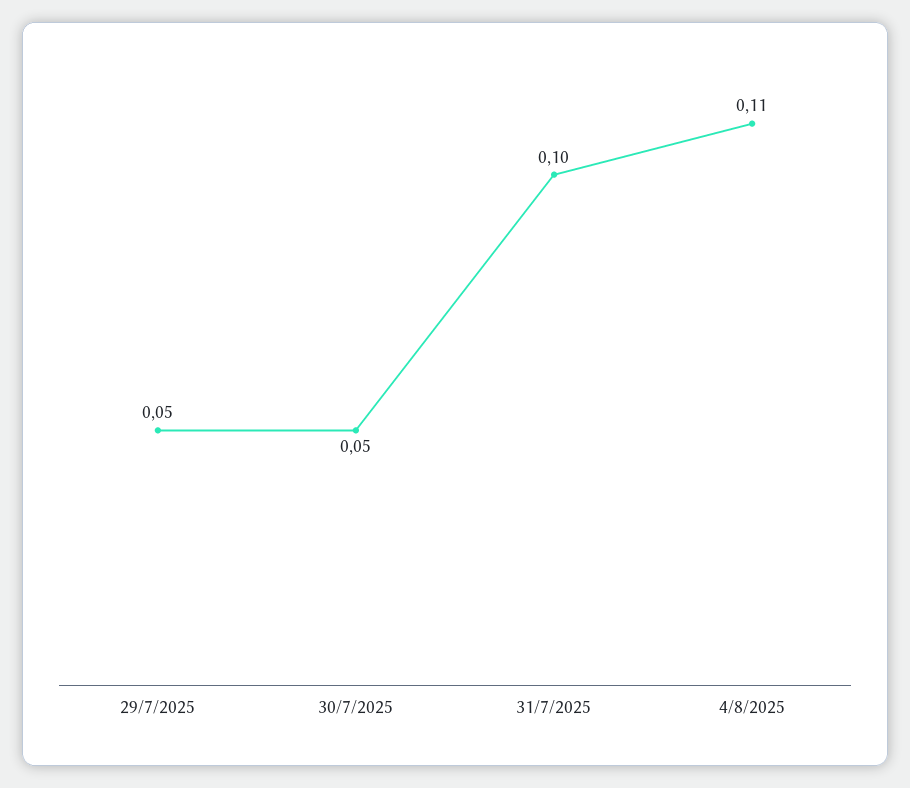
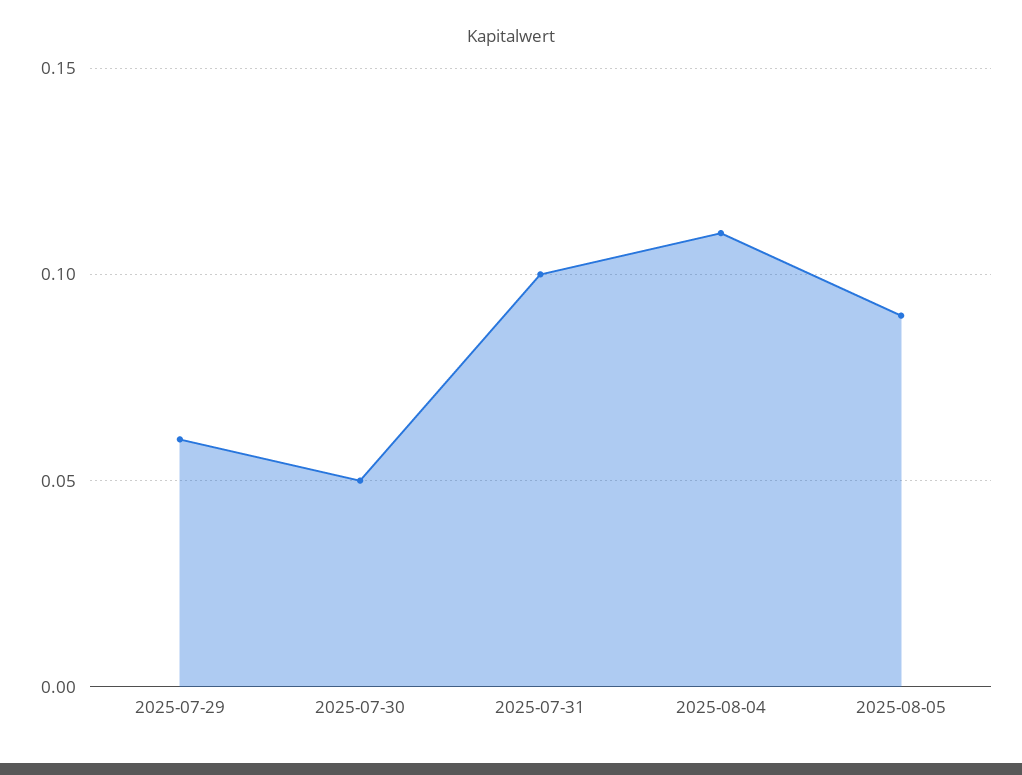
29/7/2025: 0.05 -> 0.06
2025-08-05: none -> 0.09

